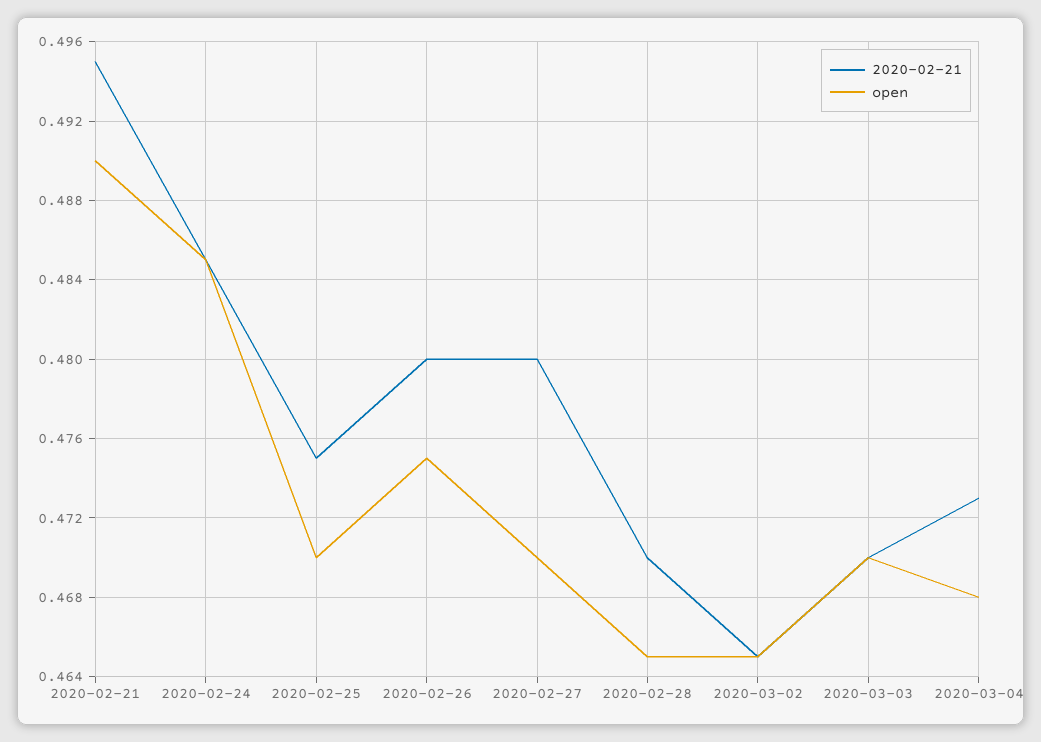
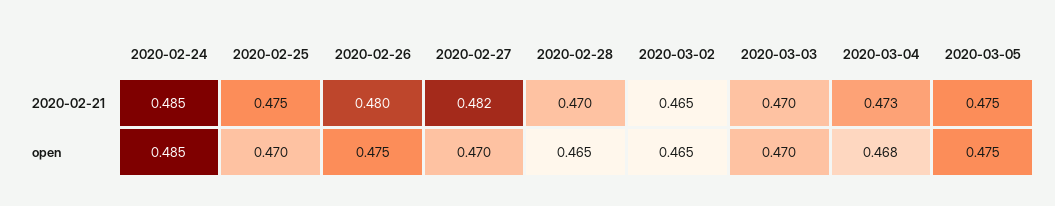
2020-02-21, 2020-02-21: 0.495 -> none
open, 2020-02-21: 0.49 -> none
2020-02-21, 2020-02-27: 0.48 -> 0.482
2020-02-21, 2020-03-05: none -> 0.475
open, 2020-03-05: none -> 0.475

